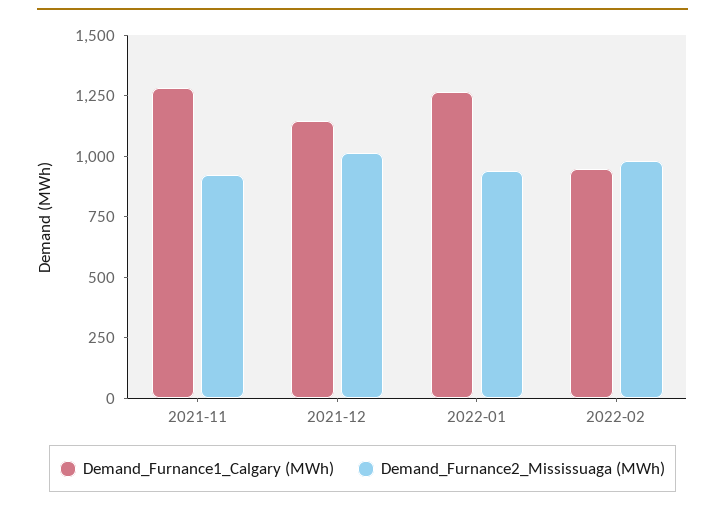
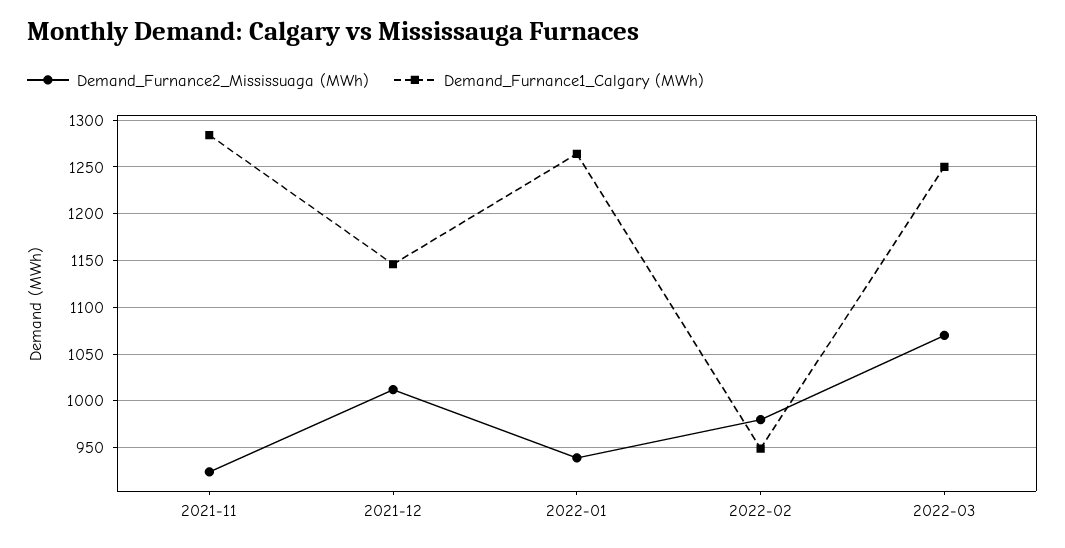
Demand_Furnance2_Mississuaga (MWh), 2022-03: none -> 1070
Demand_Furnance1_Calgary (MWh), 2022-03: none -> 1250

